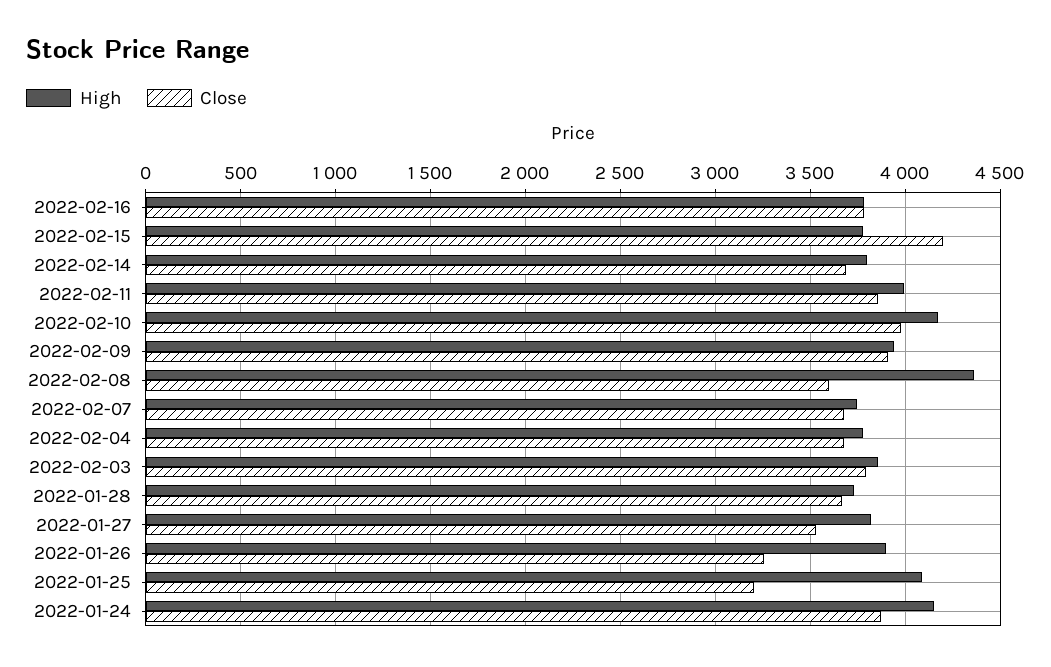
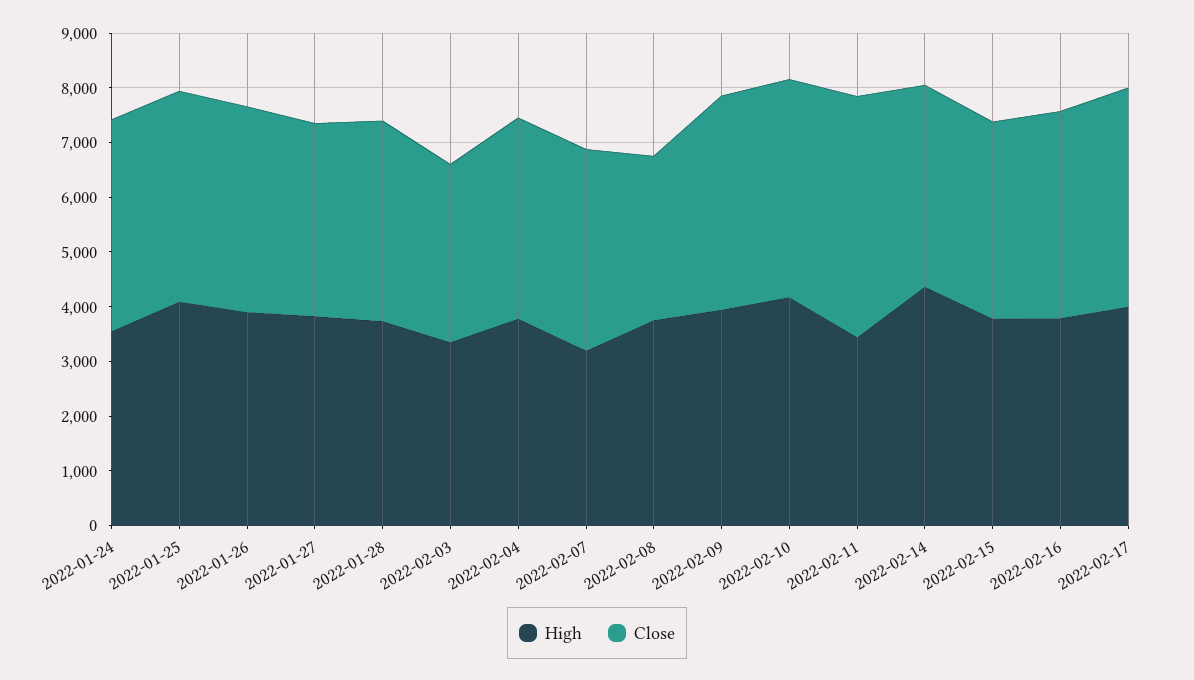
Close, 2022-02-15: 4200 -> 3600
High, 2022-02-14: 3800 -> 4400
High, 2022-02-11: 4000 -> 3400
Close, 2022-02-11: 3850 -> 4400
High, 2022-02-08: 4350 -> 3800
Close, 2022-02-08: 3600 -> 3000
High, 2022-02-07: 3750 -> 3200
High, 2022-02-03: 3850 -> 3400
Close, 2022-02-03: 3800 -> 3200
Close, 2022-01-26: 3250 -> 3800
Close, 2022-01-25: 3200 -> 3800
High, 2022-01-24: 4150 -> 3600
High, 2022-02-17: none -> 4000
Close, 2022-02-17: none -> 4000

